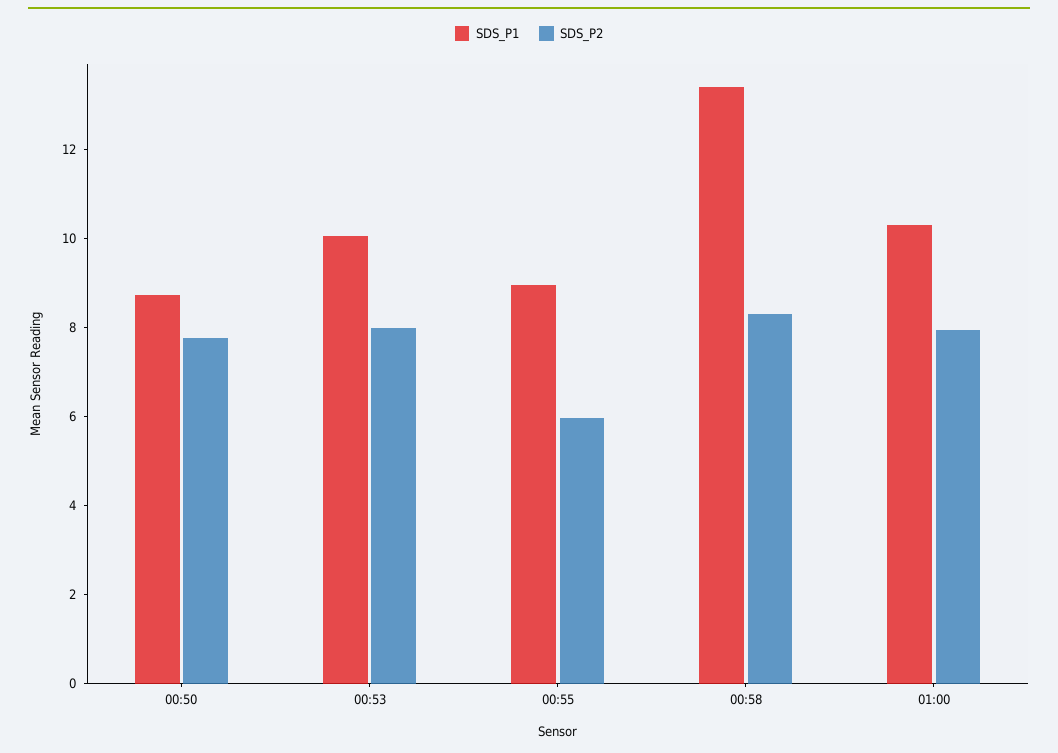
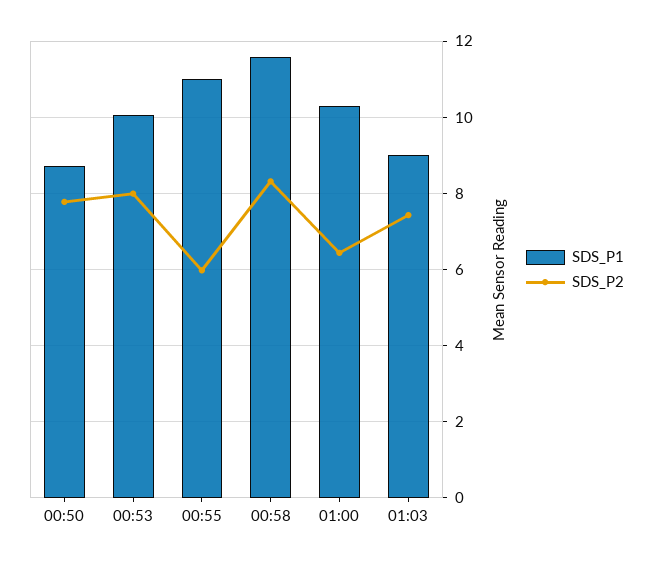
SDS_P1, 00:55: 9 -> 11
SDS_P1, 00:58: 13.5 -> 11.6
SDS_P2, 01:00: 8 -> 6.4
SDS_P1, 01:03: none -> 9
SDS_P2, 01:03: none -> 7.4

